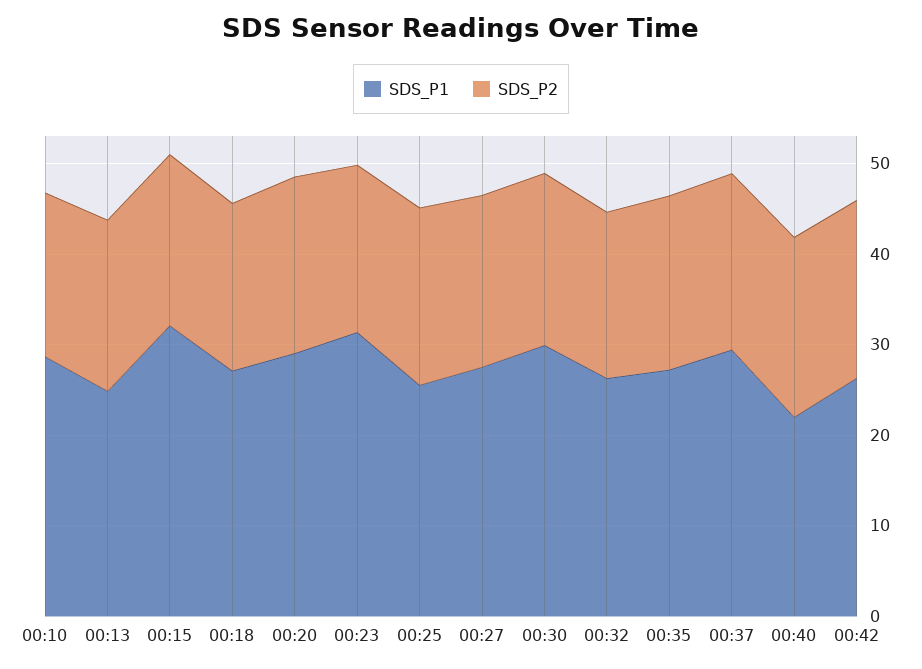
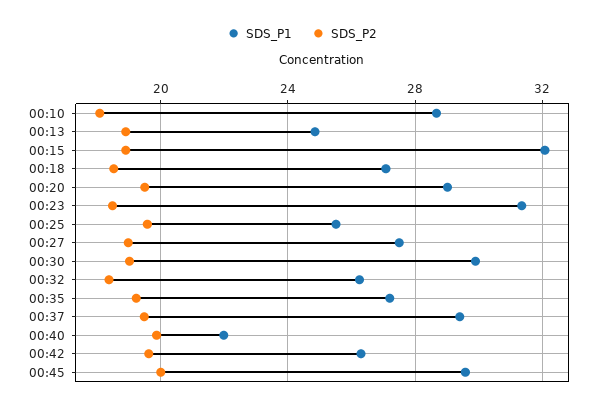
SDS_P1, 00:45: none -> 29.5
SDS_P2, 00:45: none -> 20

